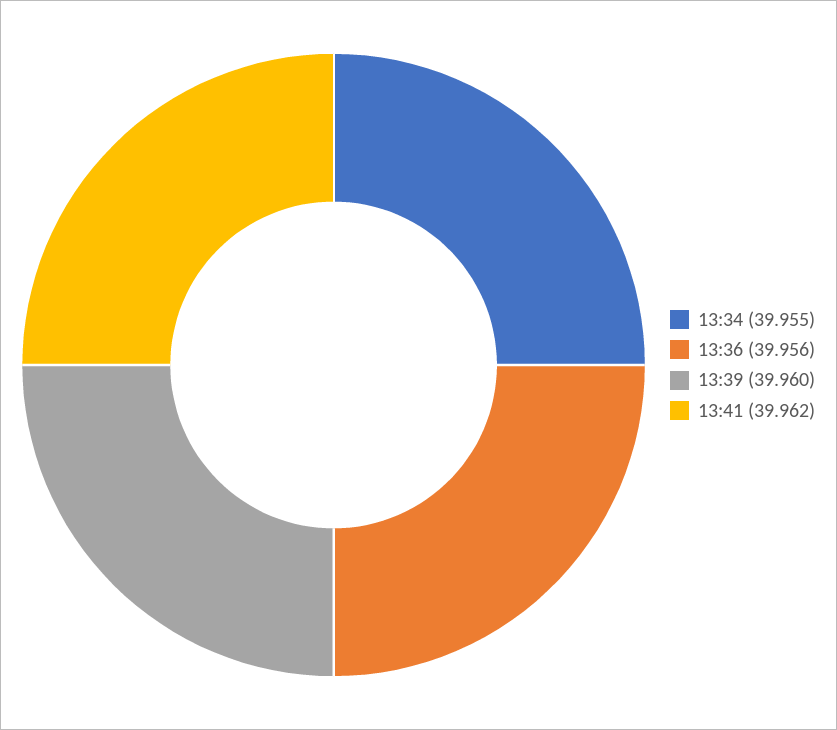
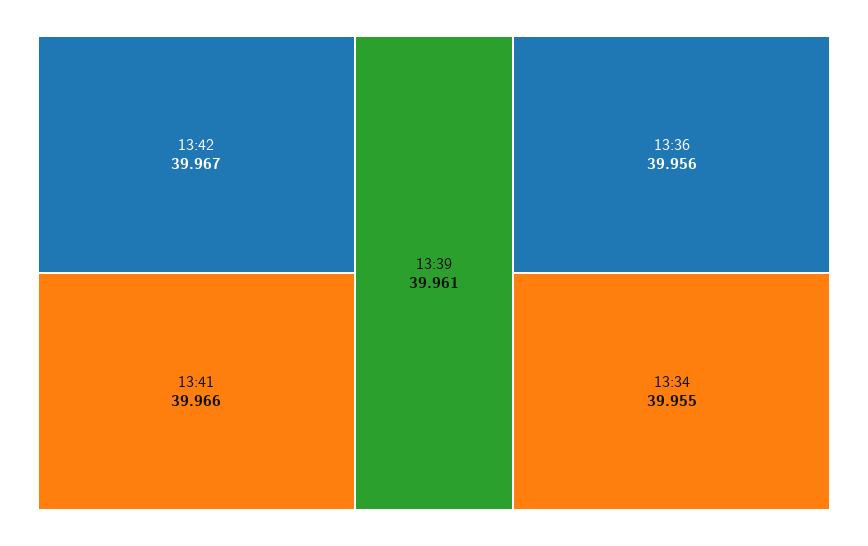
13:39: 39.96 -> 39.961
13:41: 39.962 -> 39.966
13:42: none -> 39.967

